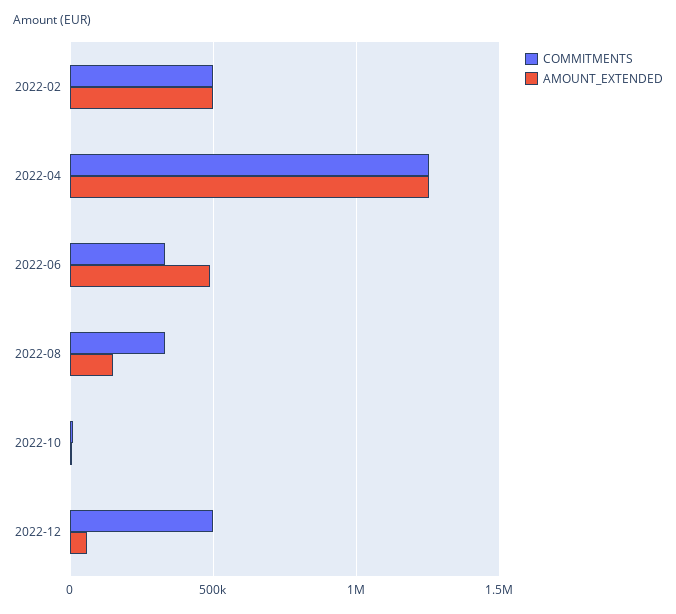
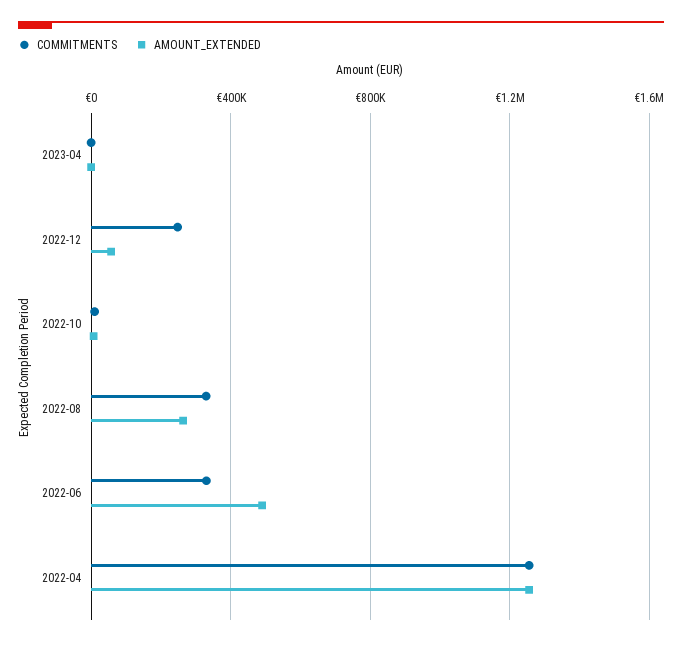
COMMITMENTS, 2022-02: 500000 -> none
AMOUNT_EXTENDED, 2022-02: 500000 -> none
AMOUNT_EXTENDED, 2022-08: 150000 -> 250000
COMMITMENTS, 2022-12: 500000 -> 250000
COMMITMENTS, 2023-04: none -> 0
AMOUNT_EXTENDED, 2023-04: none -> 0

